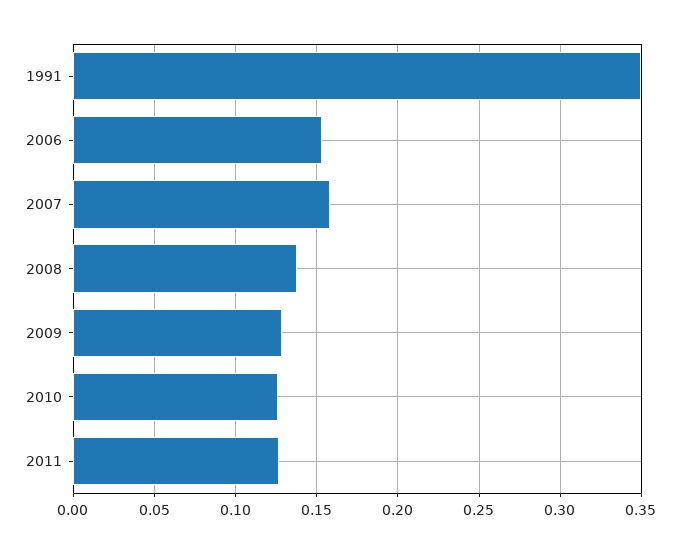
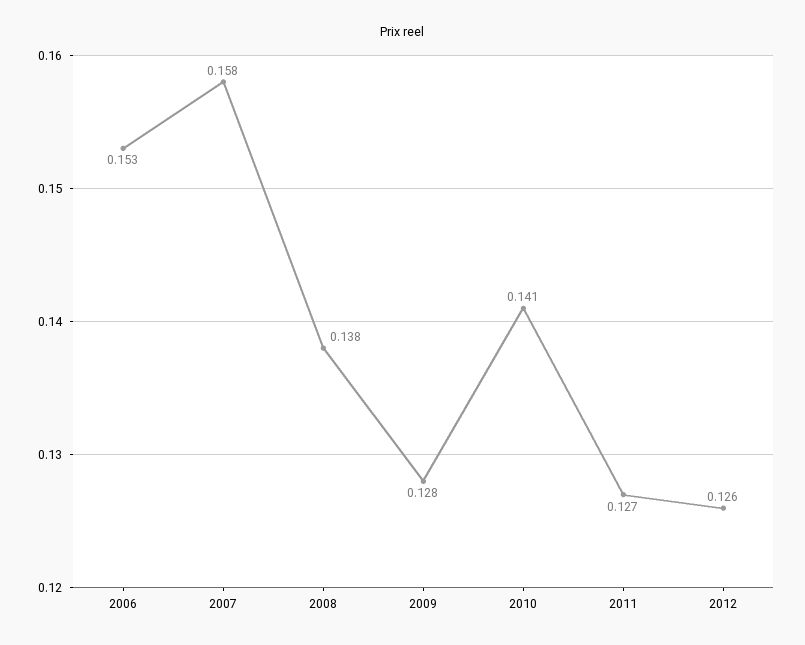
1991: 0.35 -> none
2010: 0.125 -> 0.141
2012: none -> 0.126

